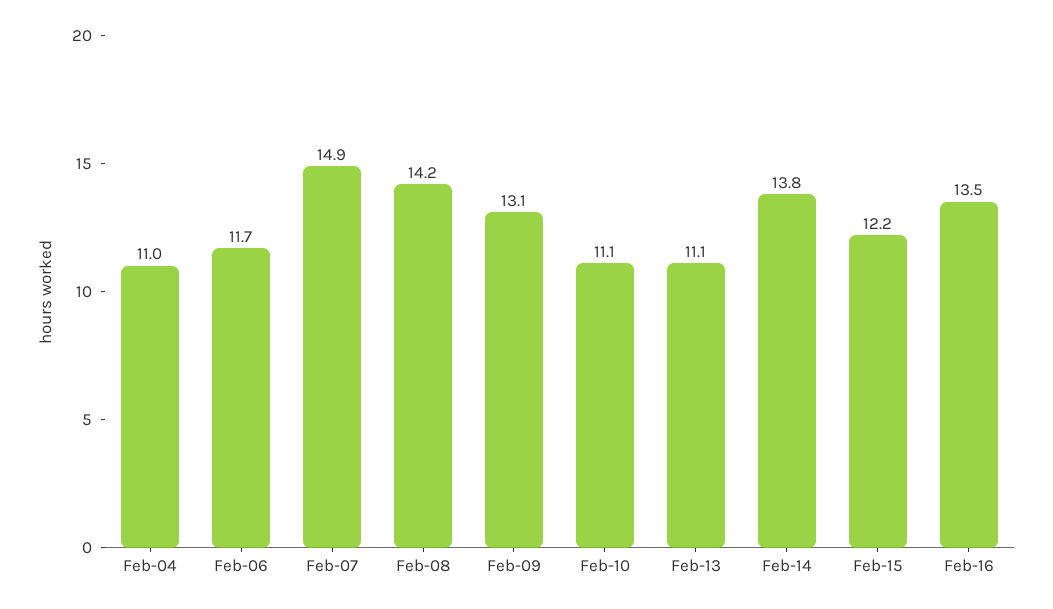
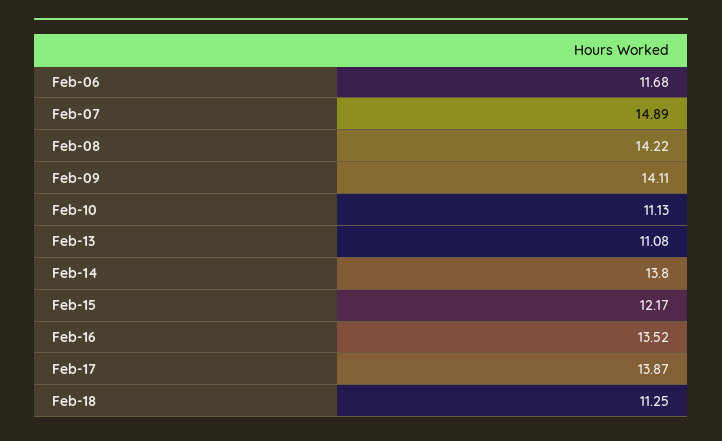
Feb-04: 11 -> none
Feb-09: 13.1 -> 14.11
Feb-17: none -> 13.87
Feb-18: none -> 11.25

